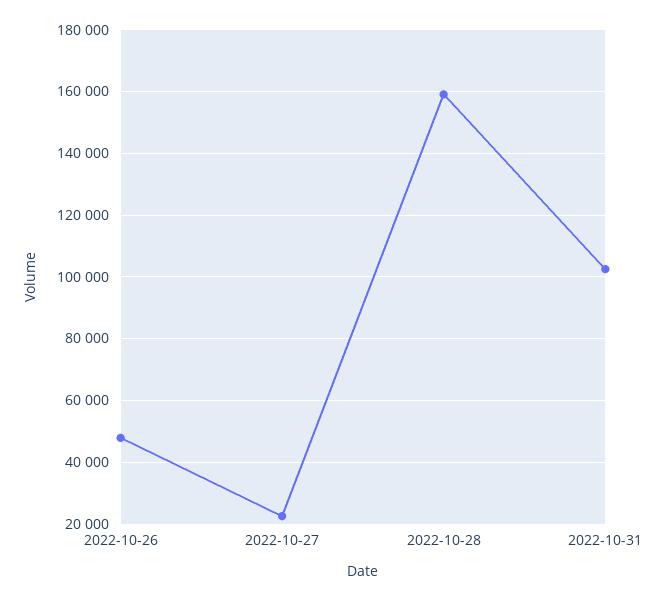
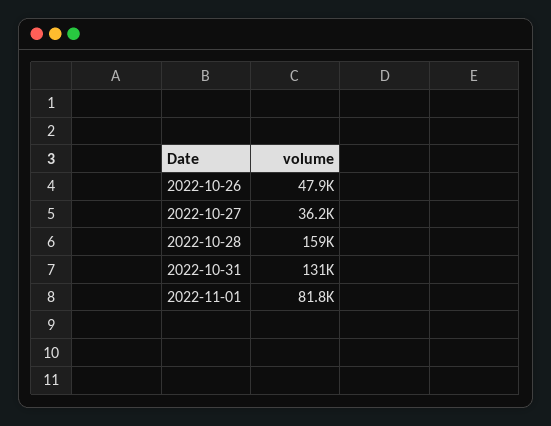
2022-10-27: 22000 -> 36200
2022-10-31: 102000 -> 131000
2022-11-01: none -> 81800

